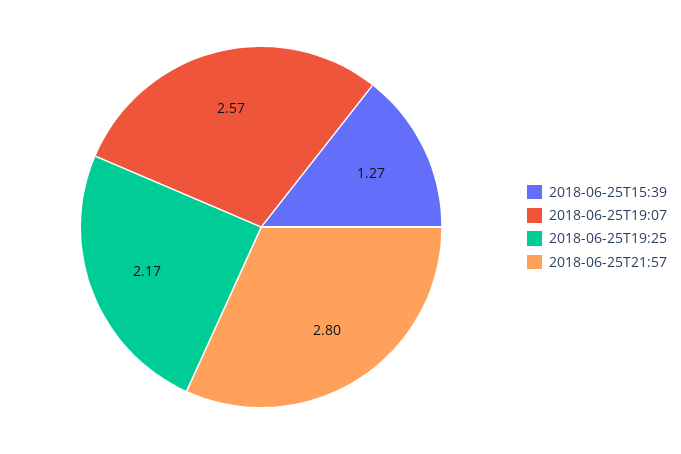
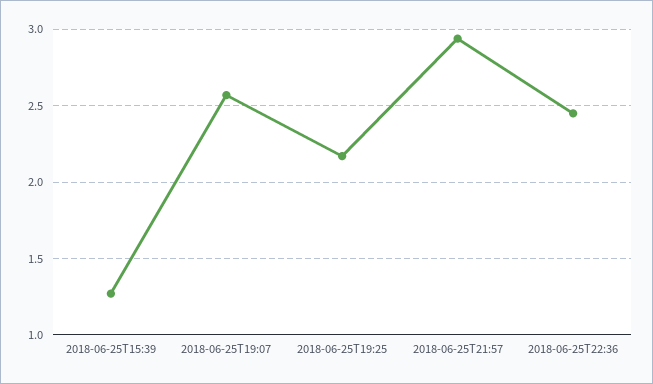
2018-06-25T21:57: 2.8 -> 2.95
2018-06-25T22:36: none -> 2.45

